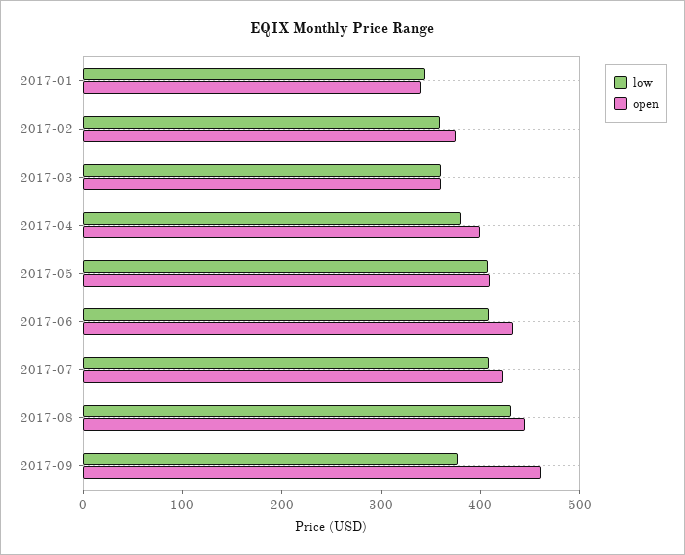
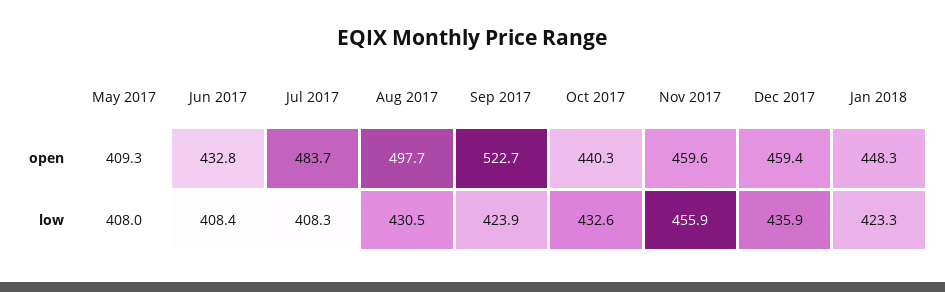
low, 2017-01: 340 -> none
open, 2017-01: 340 -> none
low, 2017-02: 360 -> none
open, 2017-02: 380 -> none
low, 2017-03: 360 -> none
open, 2017-03: 360 -> none
low, 2017-04: 380 -> none
open, 2017-04: 400 -> none
open, 2017-07: 420 -> 483.7
open, 2017-08: 440 -> 497.7
low, 2017-09: 380 -> 423.9
open, 2017-09: 460 -> 522.7
open, Oct 2017: none -> 440.3
open, Nov 2017: none -> 459.6
open, Dec 2017: none -> 459.4
open, Jan 2018: none -> 448.3
low, Oct 2017: none -> 432.6
low, Nov 2017: none -> 455.9
low, Dec 2017: none -> 435.9
low, Jan 2018: none -> 423.3

